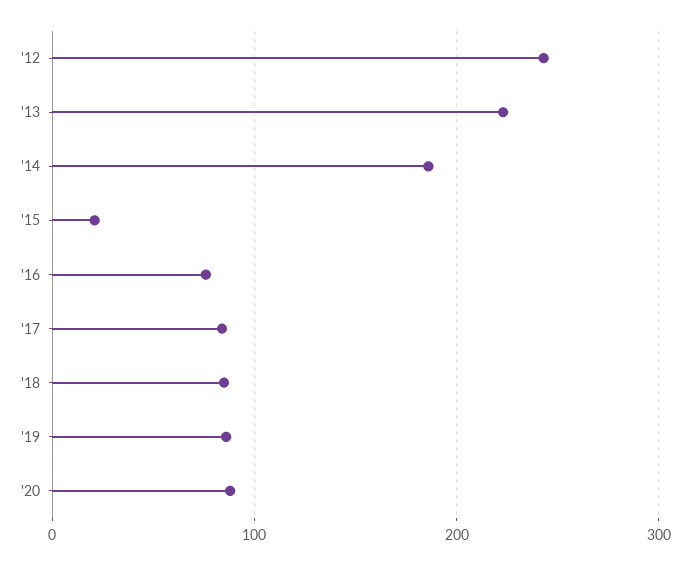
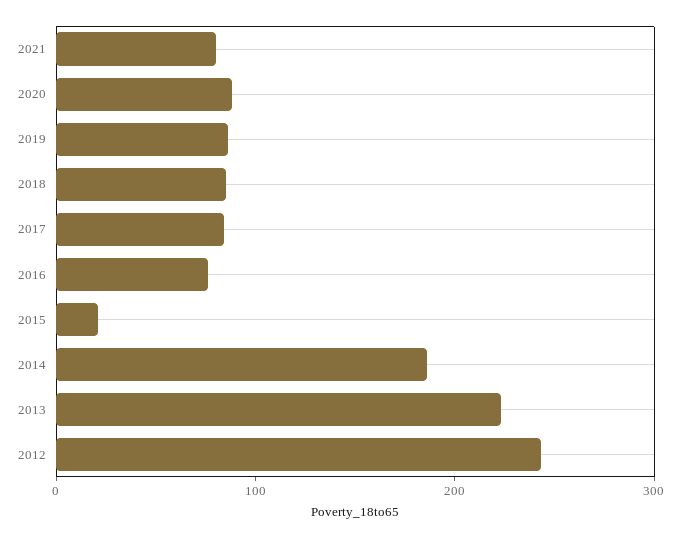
2021: none -> 80

